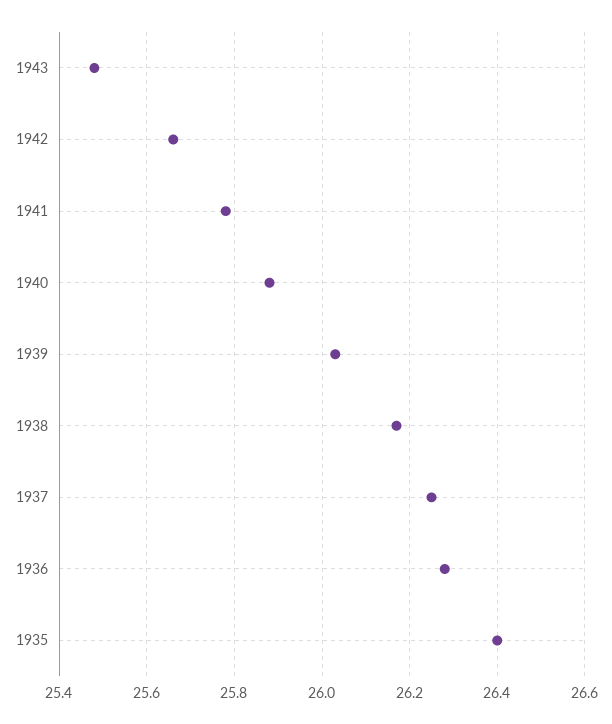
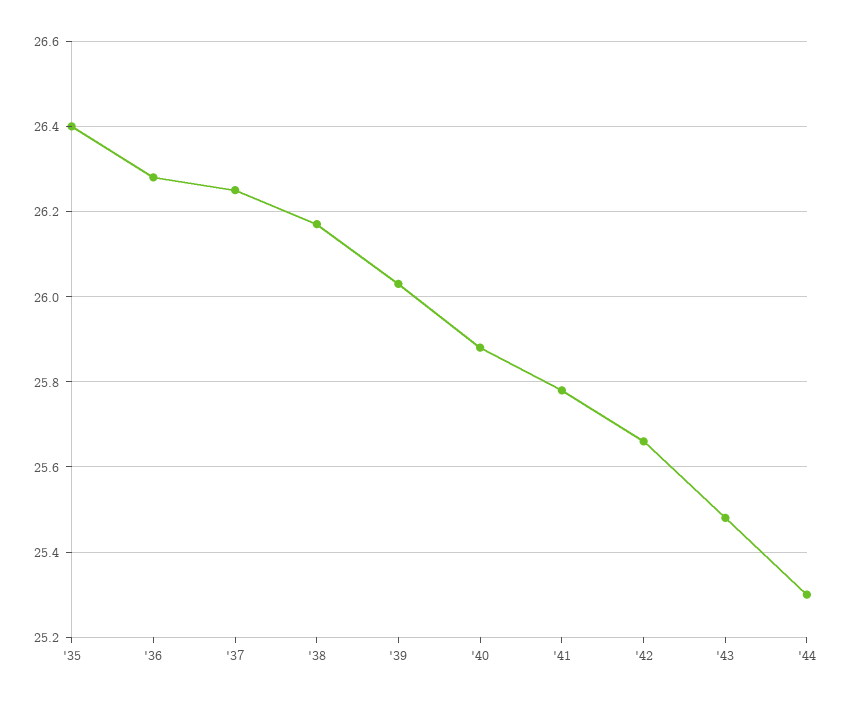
'44: none -> 25.3

